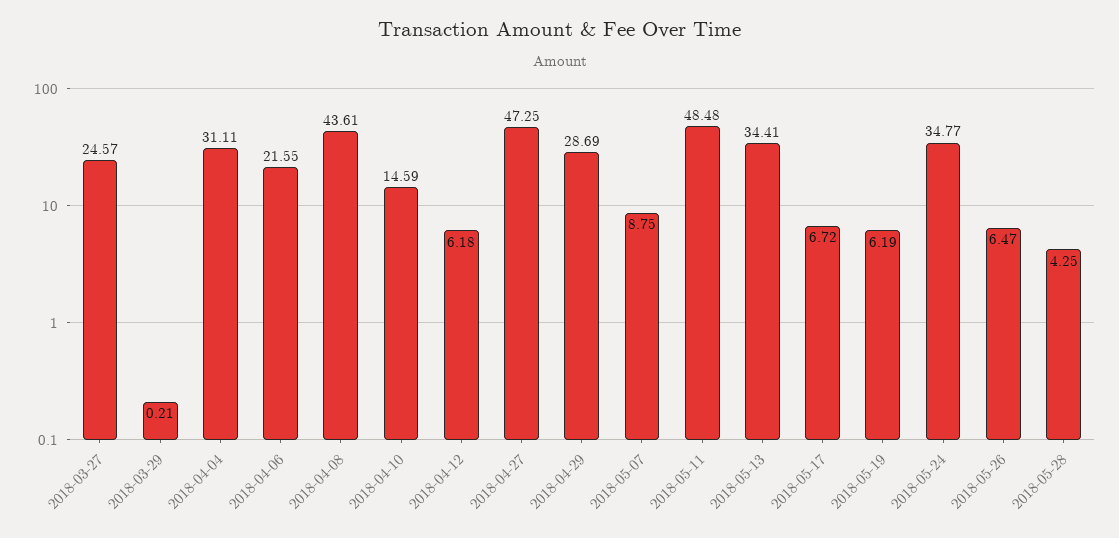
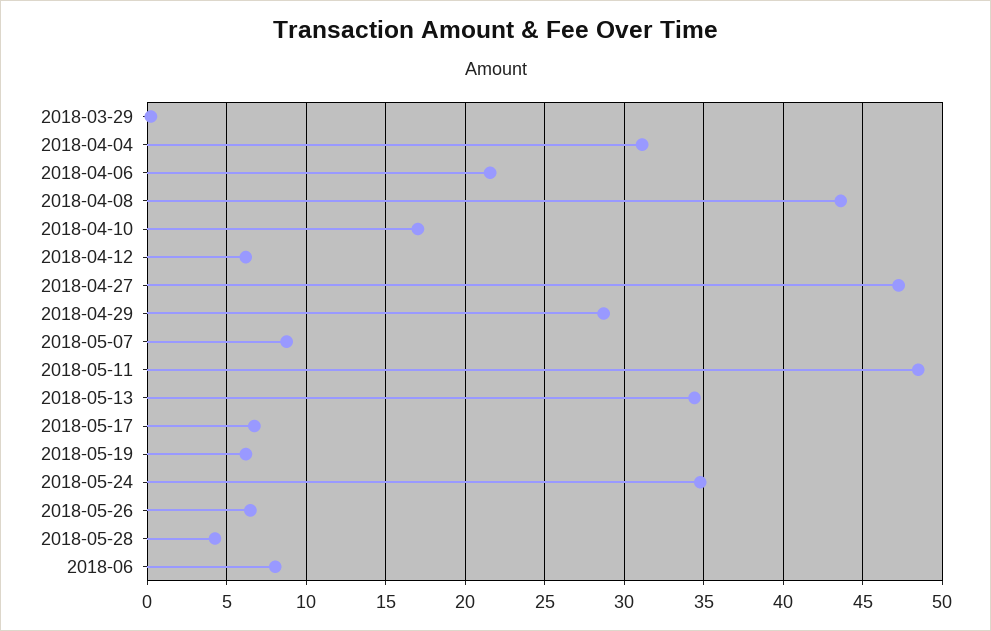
2018-03-27: 24.57 -> none
2018-04-10: 14.59 -> 17
2018-06: none -> 8

